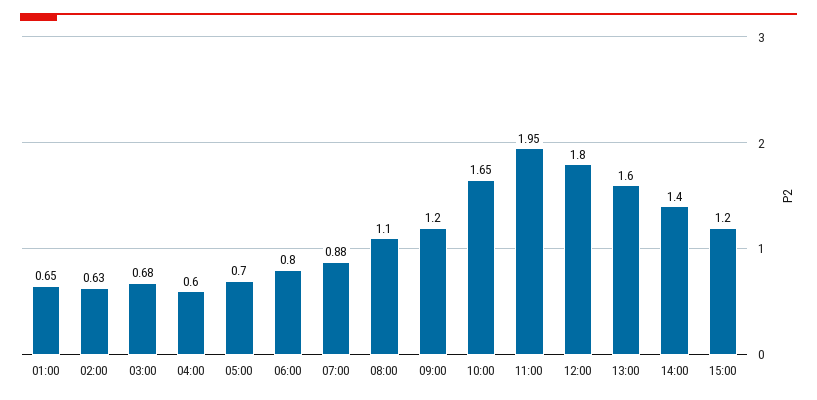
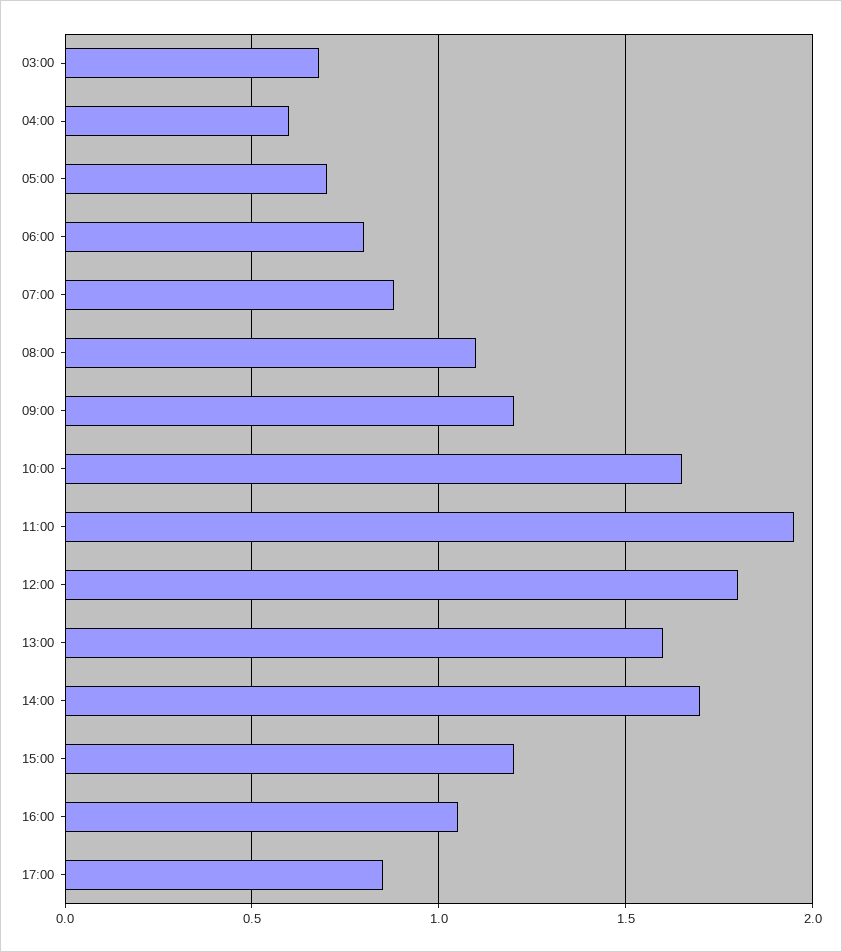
01:00: 0.65 -> none
02:00: 0.63 -> none
14:00: 1.4 -> 1.7
16:00: none -> 1.05
17:00: none -> 0.85

